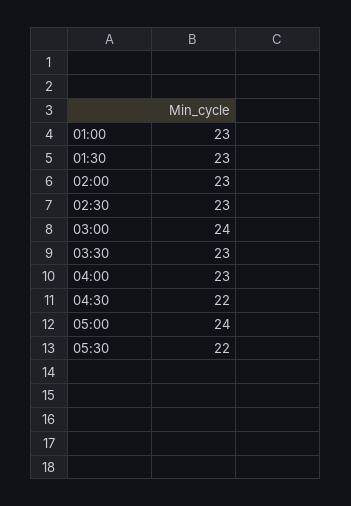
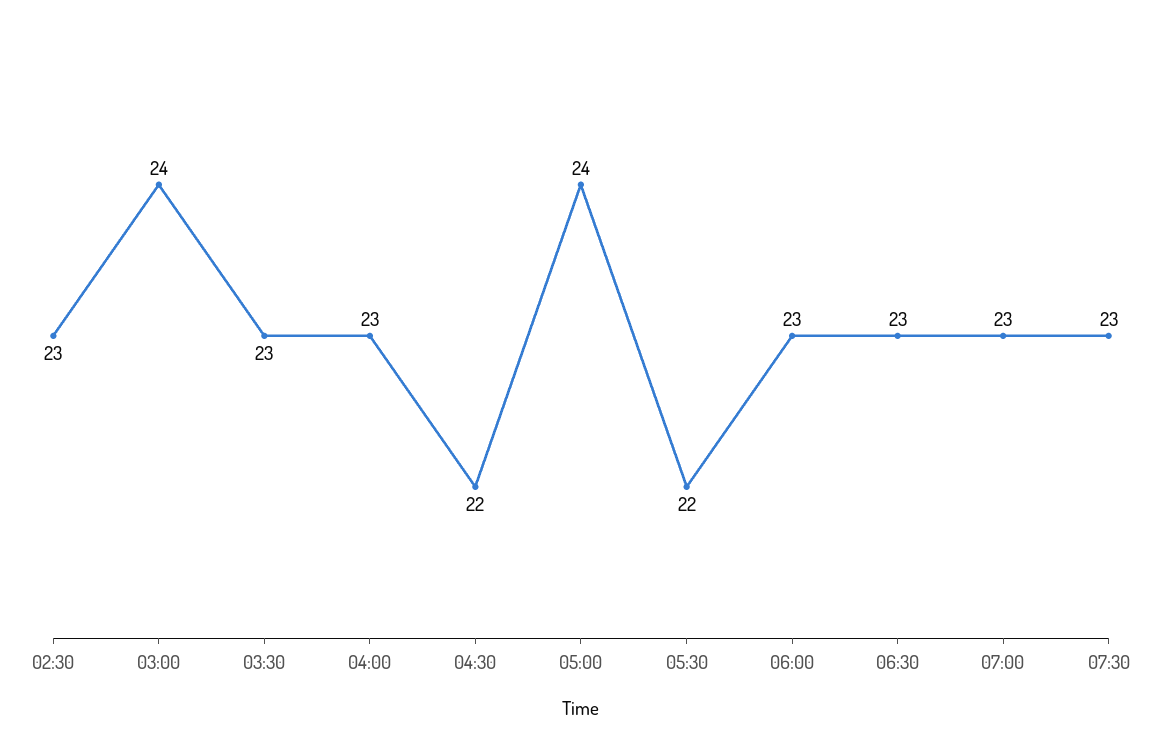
01:00: 23 -> none
01:30: 23 -> none
02:00: 23 -> none
06:00: none -> 23
06:30: none -> 23
07:00: none -> 23
07:30: none -> 23

